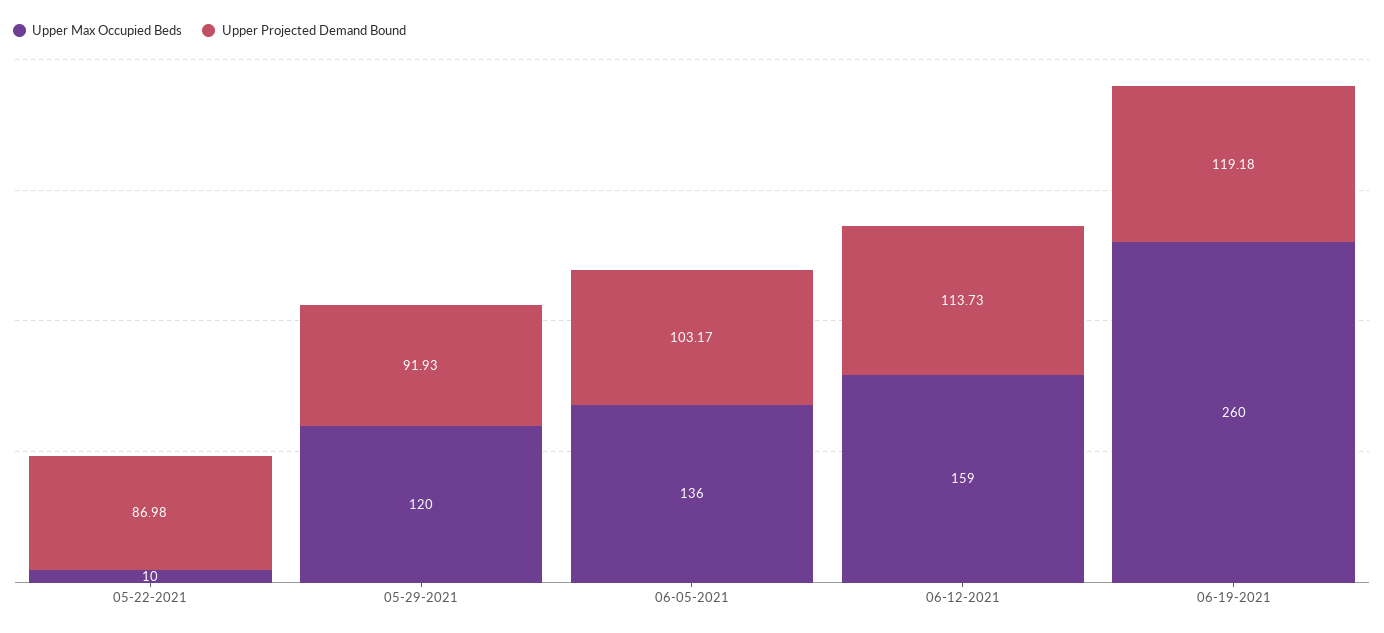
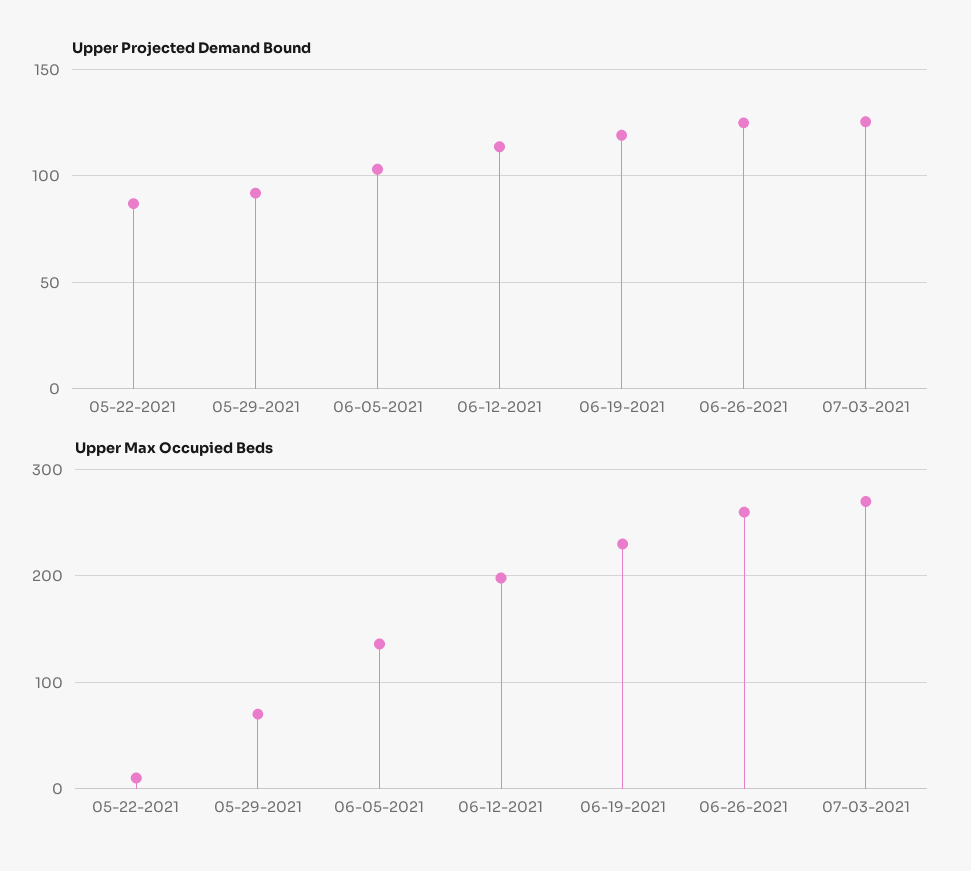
Upper Max Occupied Beds, 05-29-2021: 120 -> 70
Upper Max Occupied Beds, 06-12-2021: 159 -> 200
Upper Max Occupied Beds, 06-19-2021: 260 -> 230
Upper Projected Demand Bound, 06-26-2021: none -> 125
Upper Projected Demand Bound, 07-03-2021: none -> 125
Upper Max Occupied Beds, 06-26-2021: none -> 260
Upper Max Occupied Beds, 07-03-2021: none -> 270

